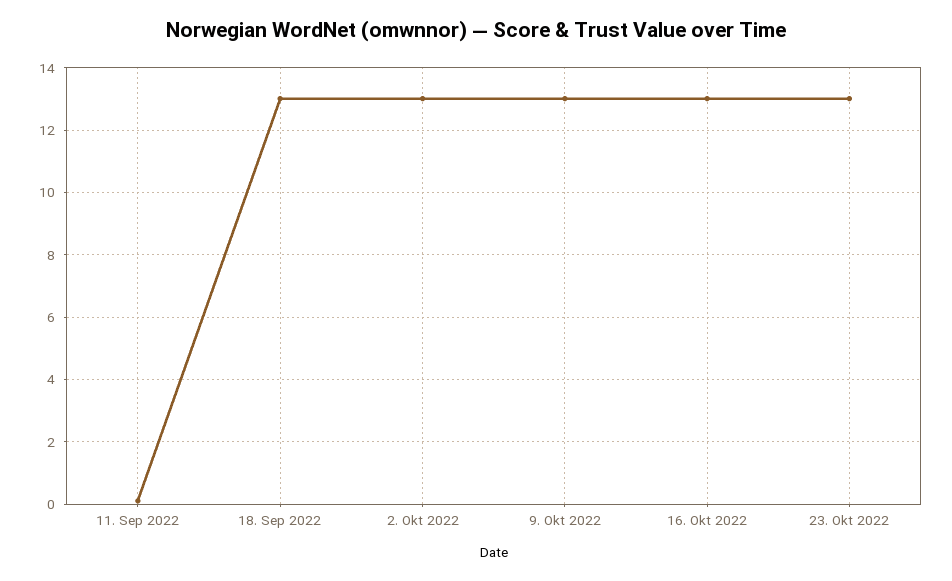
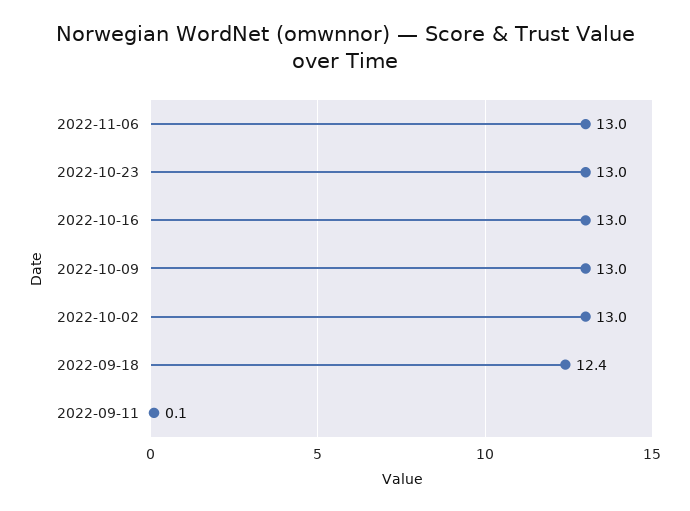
18. Sep 2022: 13 -> 12.4
2022-11-06: none -> 13

